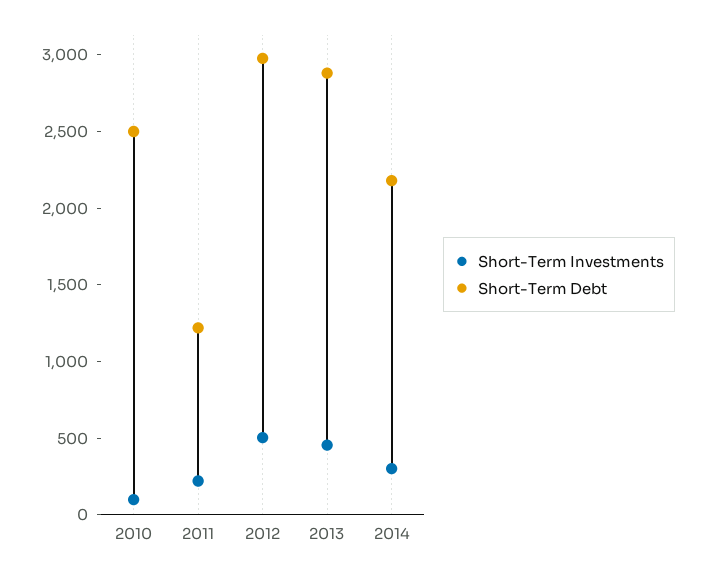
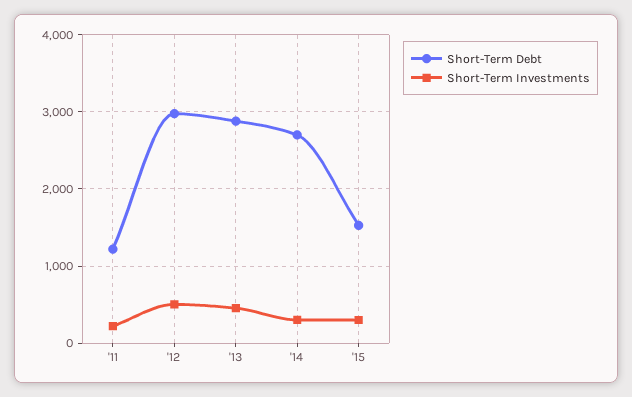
Short-Term Investments, 2010: 100 -> none
Short-Term Debt, 2010: 2500 -> none
Short-Term Debt, 2014: 2200 -> 2700
Short-Term Debt, '15: none -> 1500
Short-Term Investments, '15: none -> 300

